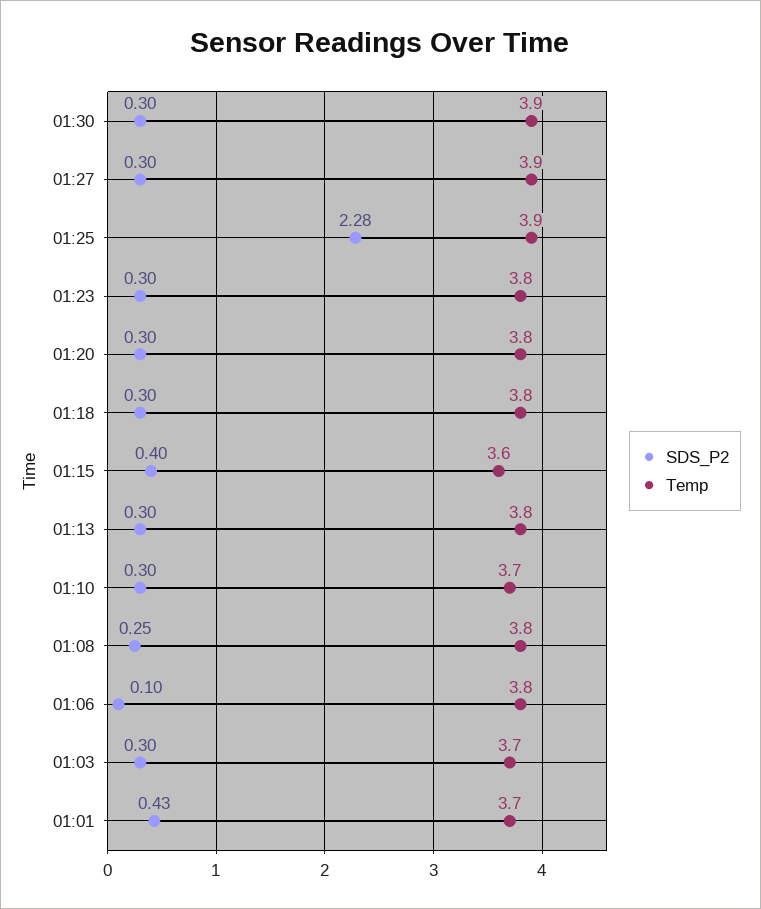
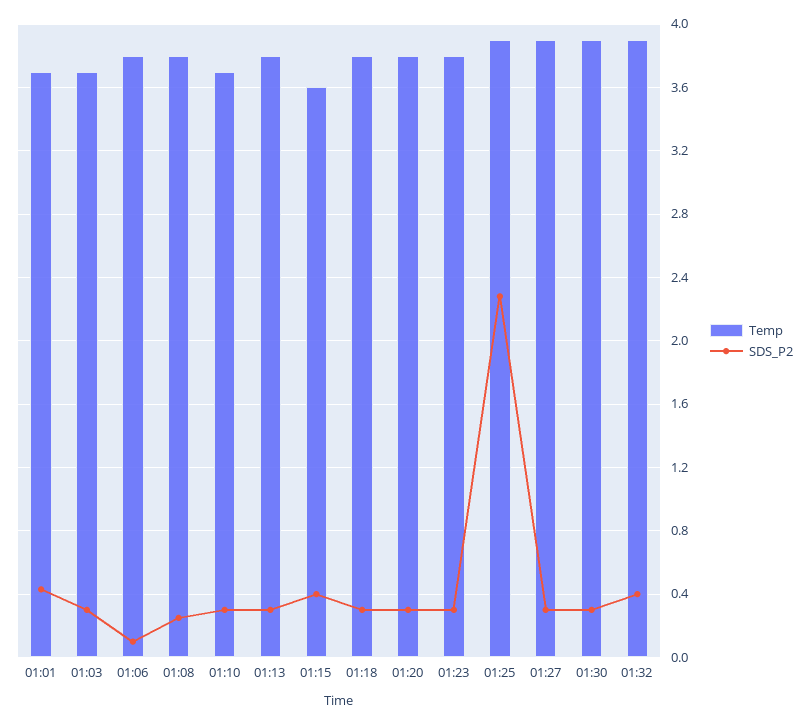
Temp, 01:32: none -> 3.9
SDS_P2, 01:32: none -> 0.4

